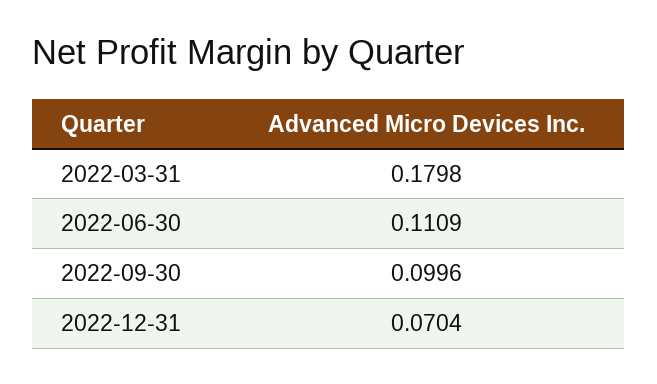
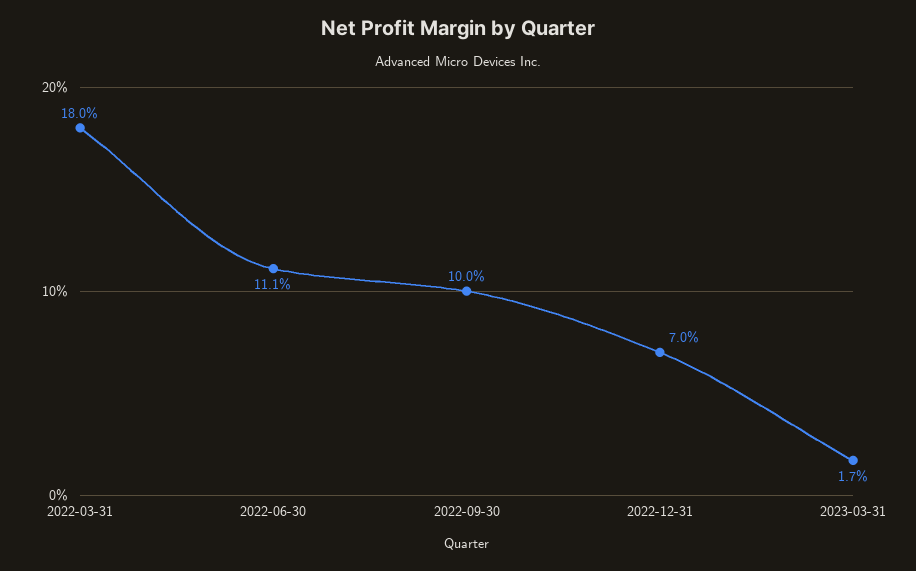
2023-03-31: none -> 0.017

